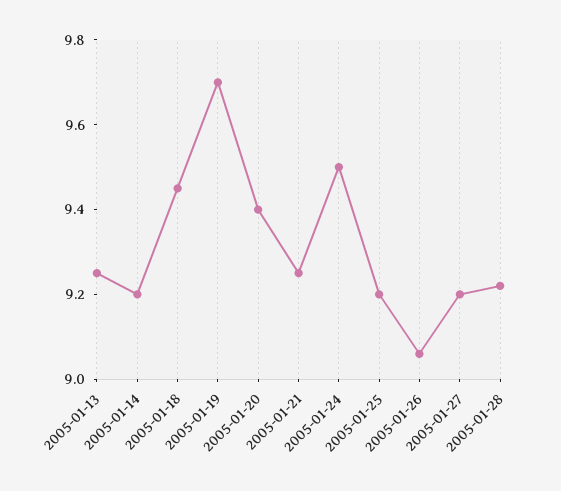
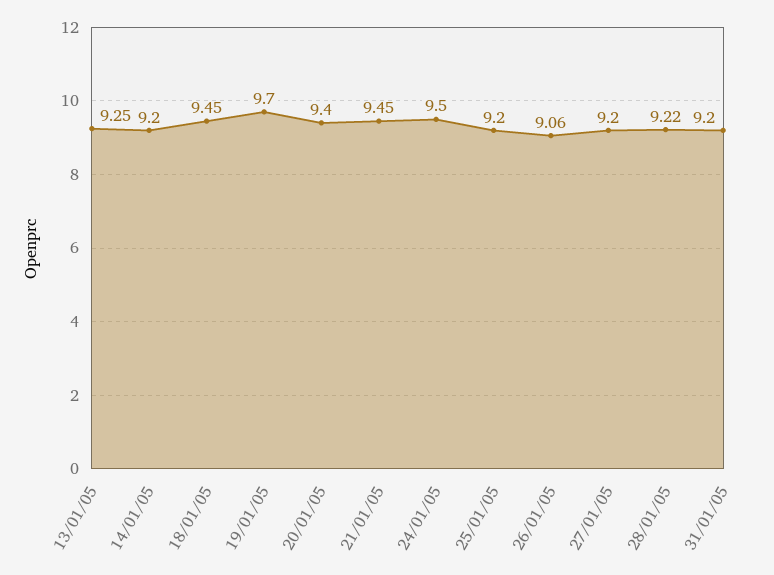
2005-01-21: 9.25 -> 9.45
31/01/05: none -> 9.2

